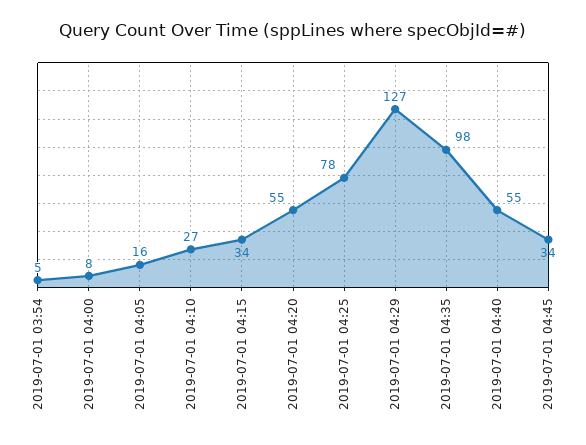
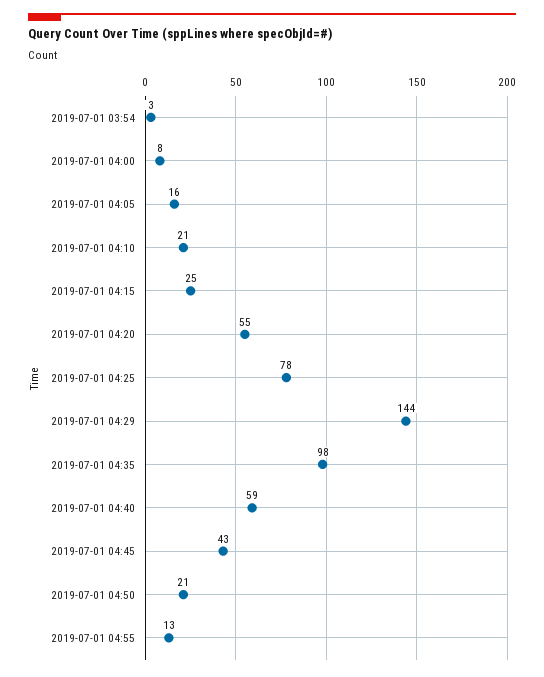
2019-07-01 03:54: 5 -> 3
2019-07-01 04:10: 27 -> 21
2019-07-01 04:15: 34 -> 25
2019-07-01 04:29: 127 -> 144
2019-07-01 04:40: 55 -> 59
2019-07-01 04:45: 34 -> 43
2019-07-01 04:50: none -> 21
2019-07-01 04:55: none -> 13

